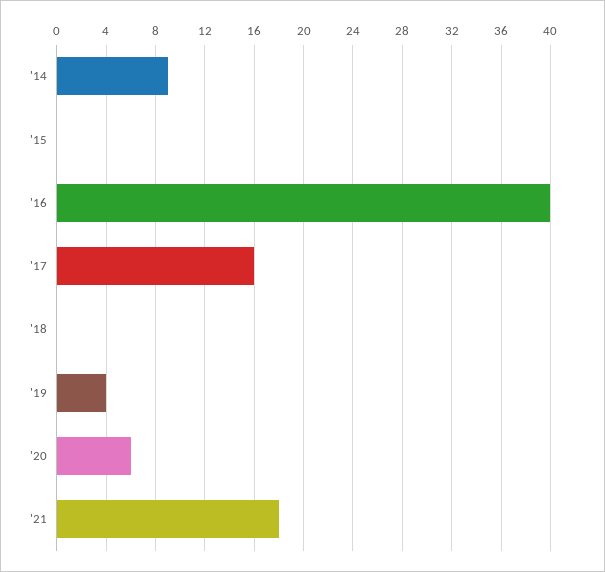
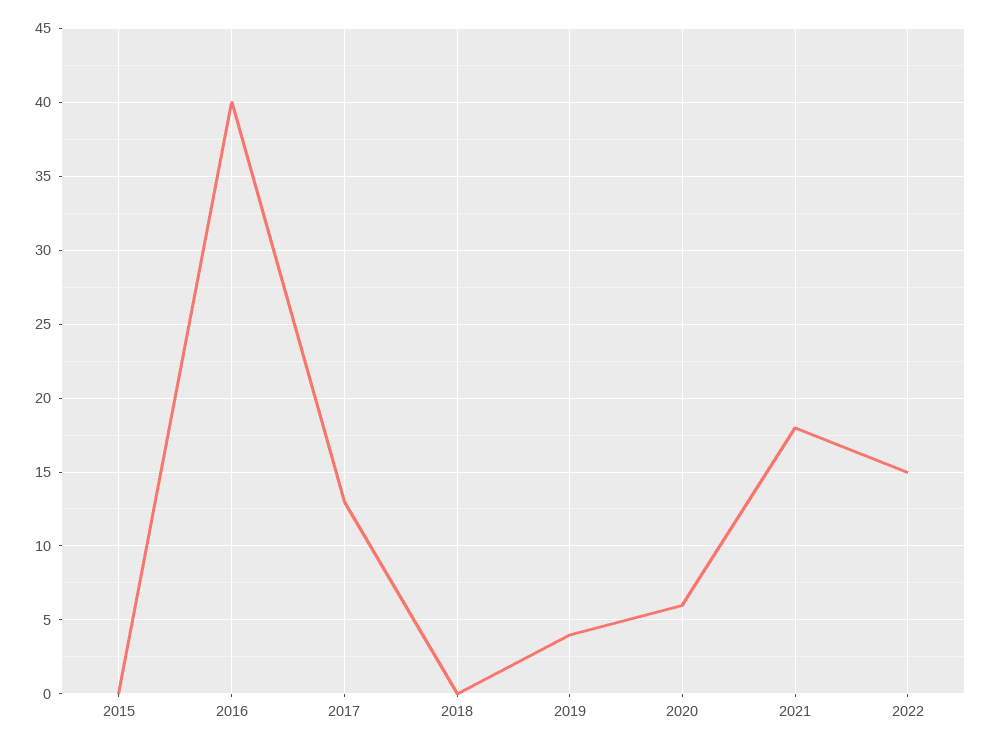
'14: 9 -> none
'17: 16 -> 13
2022: none -> 15

